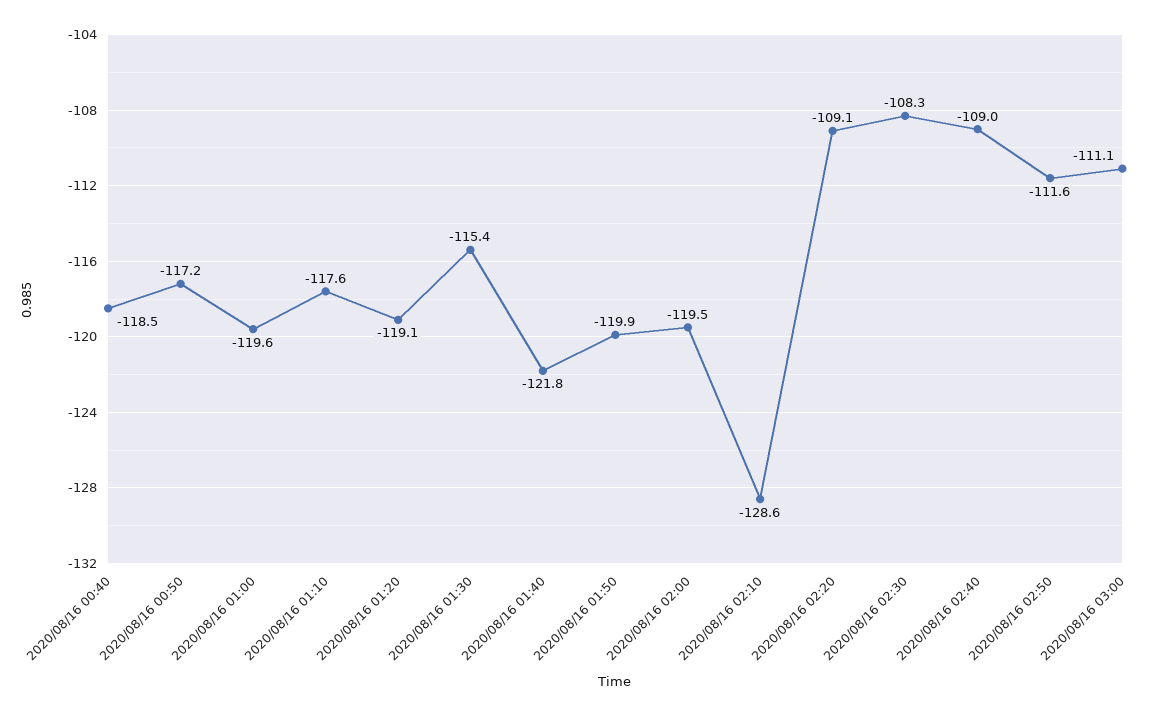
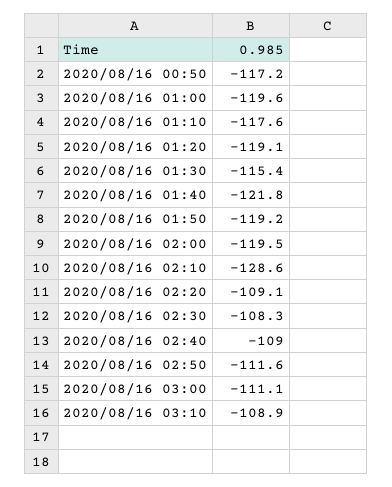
2020/08/16 00:40: -118.5 -> none
2020/08/16 01:50: -119.9 -> -119.2
2020/08/16 03:10: none -> -108.9

